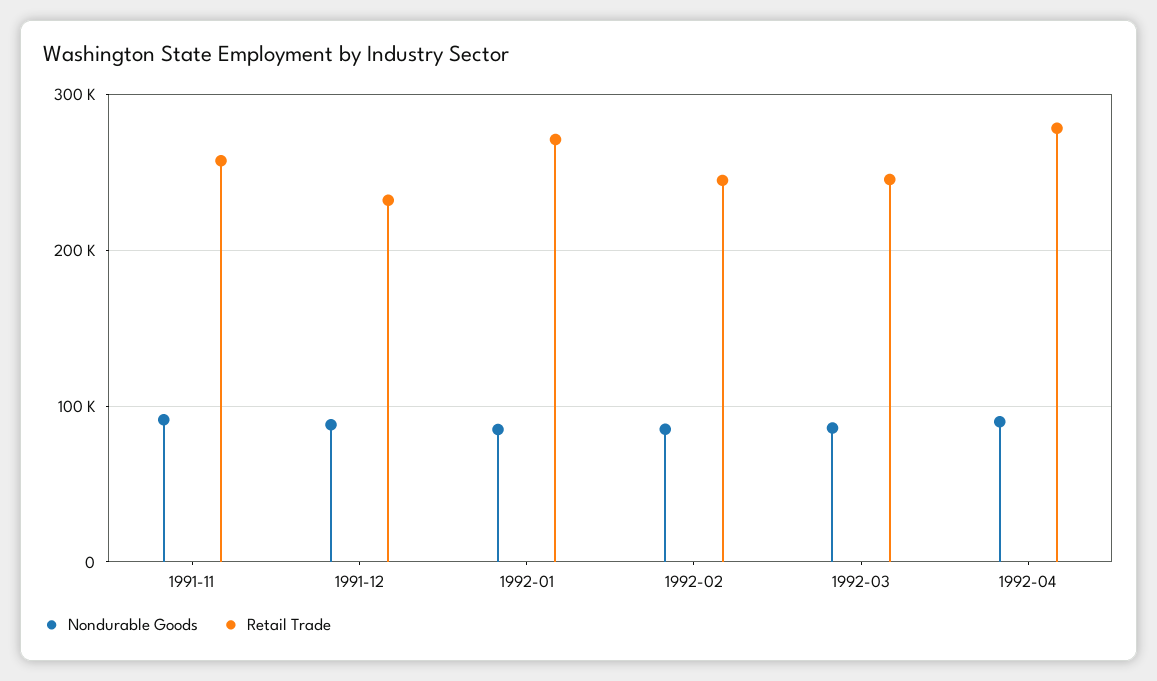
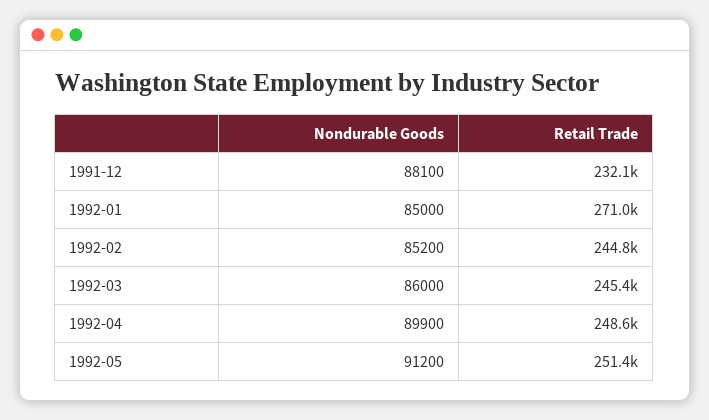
Nondurable Goods, 1991-11: 90000 -> none
Retail Trade, 1991-11: 260000 -> none
Retail Trade, 1992-04: 280000 -> 248600
Nondurable Goods, 1992-05: none -> 91200
Retail Trade, 1992-05: none -> 251400

